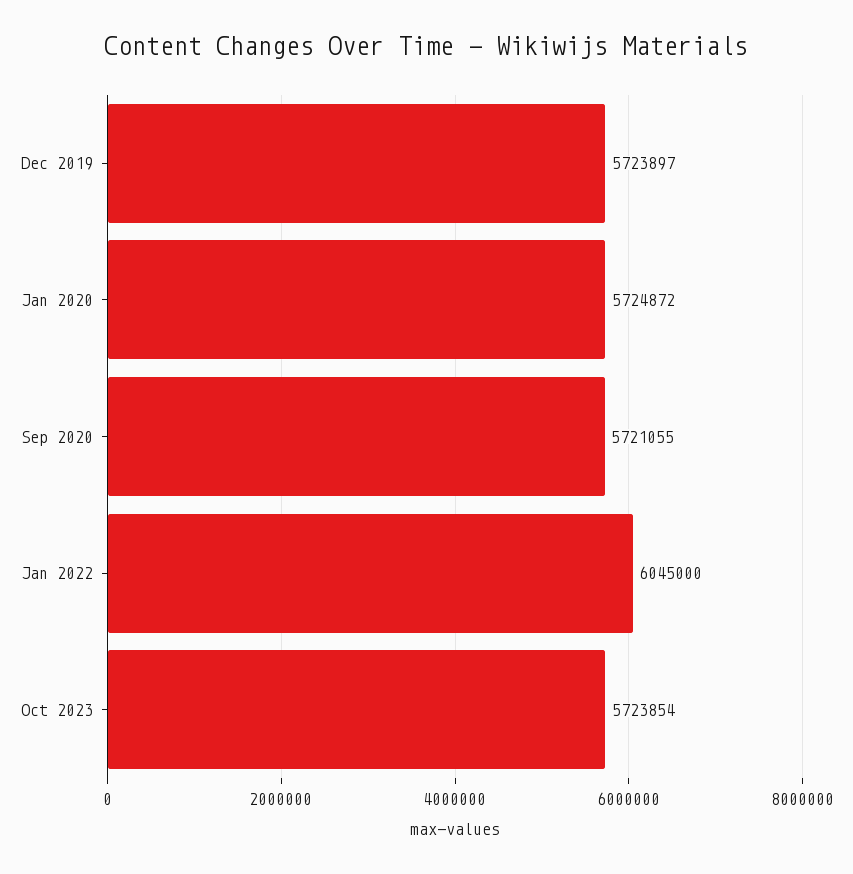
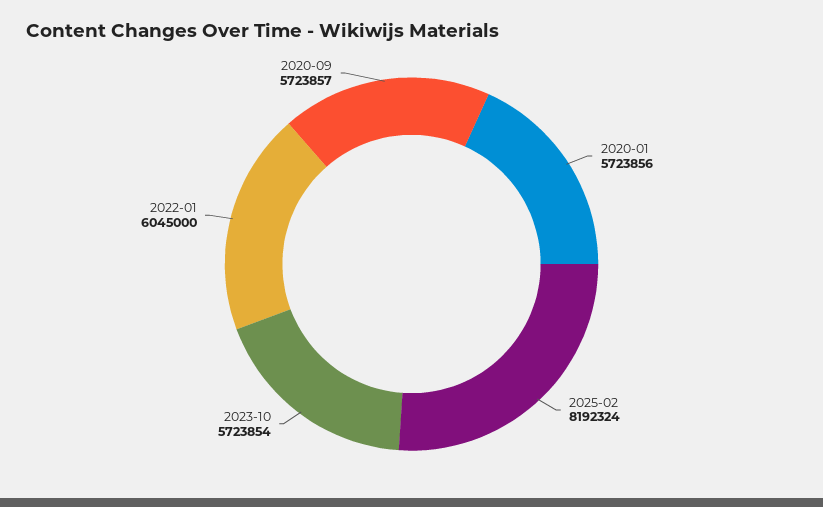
Dec 2019: 5723897 -> none
Jan 2020: 5724872 -> 5723856
Sep 2020: 5721055 -> 5723857
2025-02: none -> 8192324

